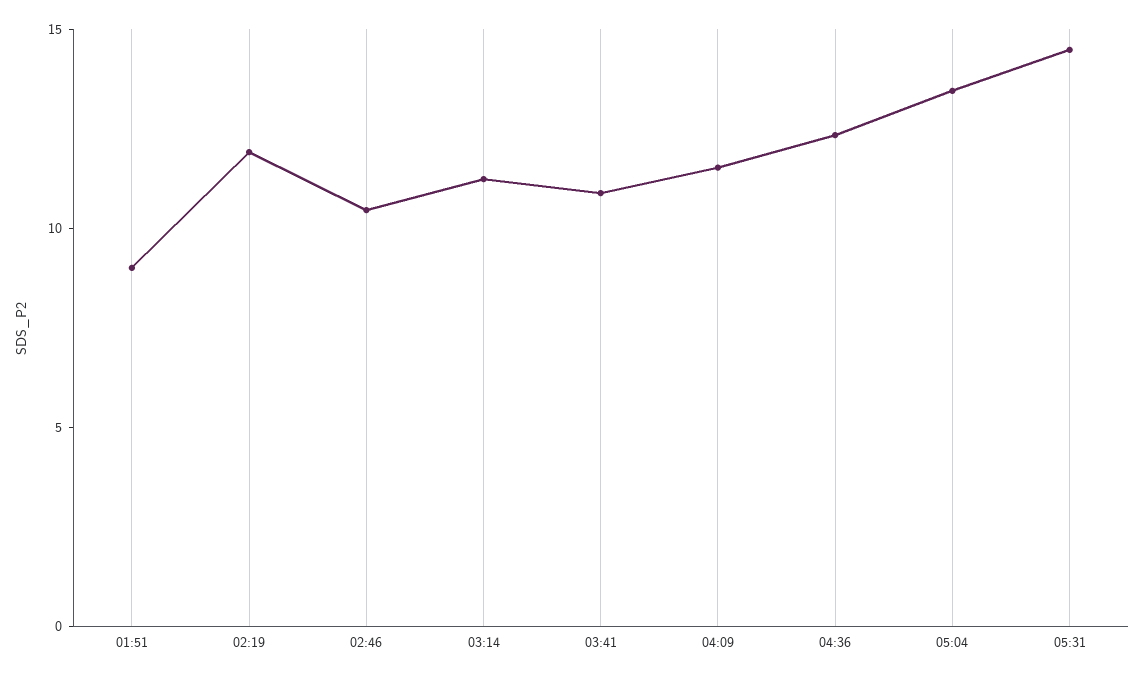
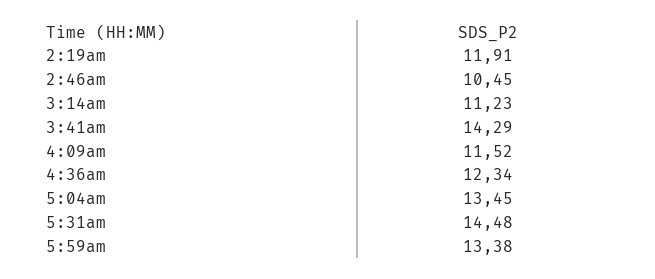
01:51: 9 -> none
03:41: 11 -> 14.29
5:59am: none -> 13.38

